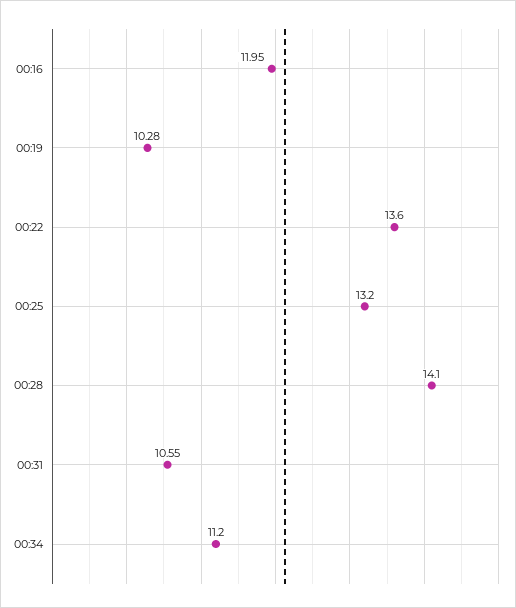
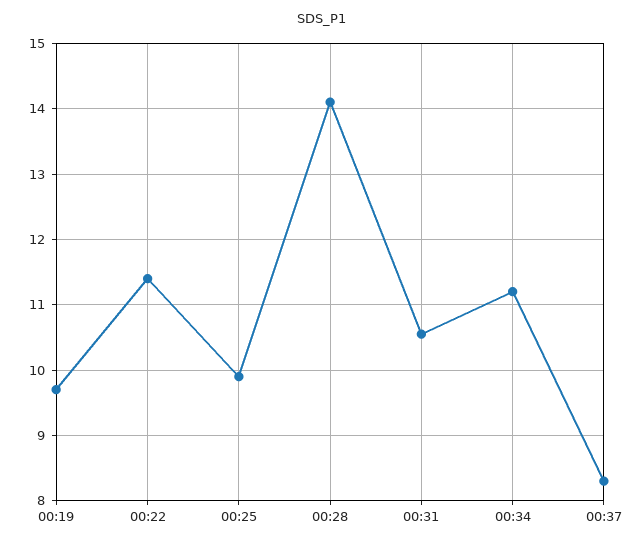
00:16: 11.95 -> none
00:19: 10.28 -> 9.7
00:22: 13.6 -> 11.4
00:25: 13.2 -> 9.9
00:37: none -> 8.3

